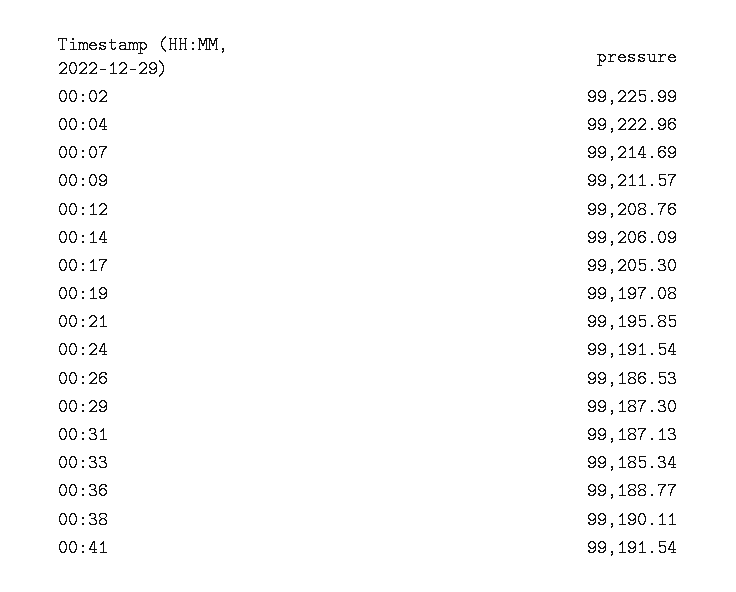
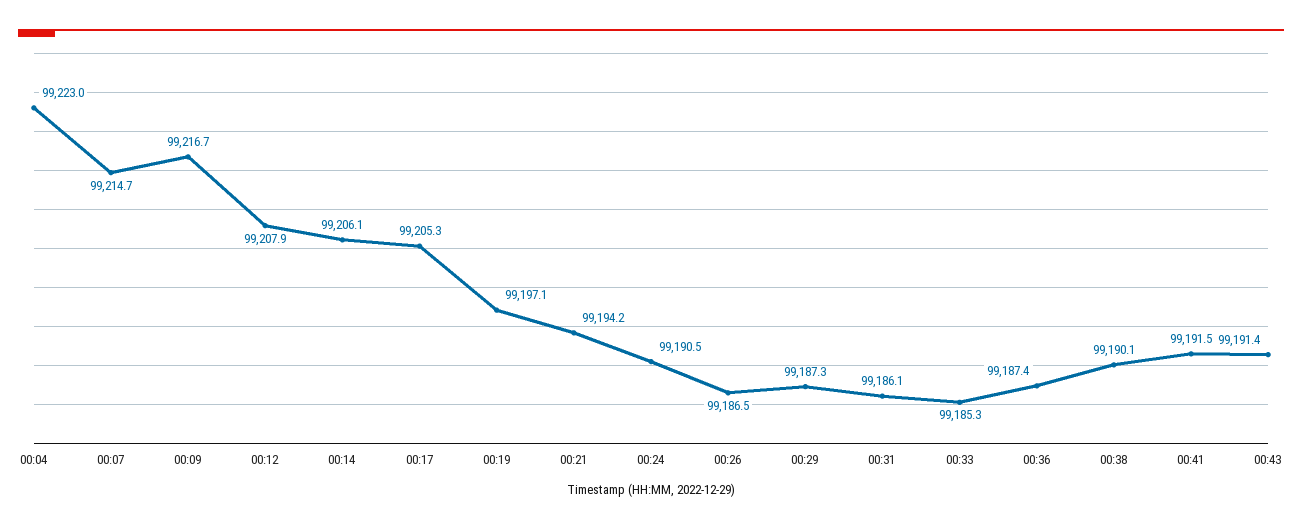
00:02: 99225.99 -> none
00:09: 99211.57 -> 99216.7
00:12: 99208.76 -> 99207.9
00:21: 99195.85 -> 99194.2
00:24: 99191.54 -> 99190.5
00:31: 99187.13 -> 99186.1
00:36: 99188.77 -> 99187.4
00:43: none -> 99191.4

